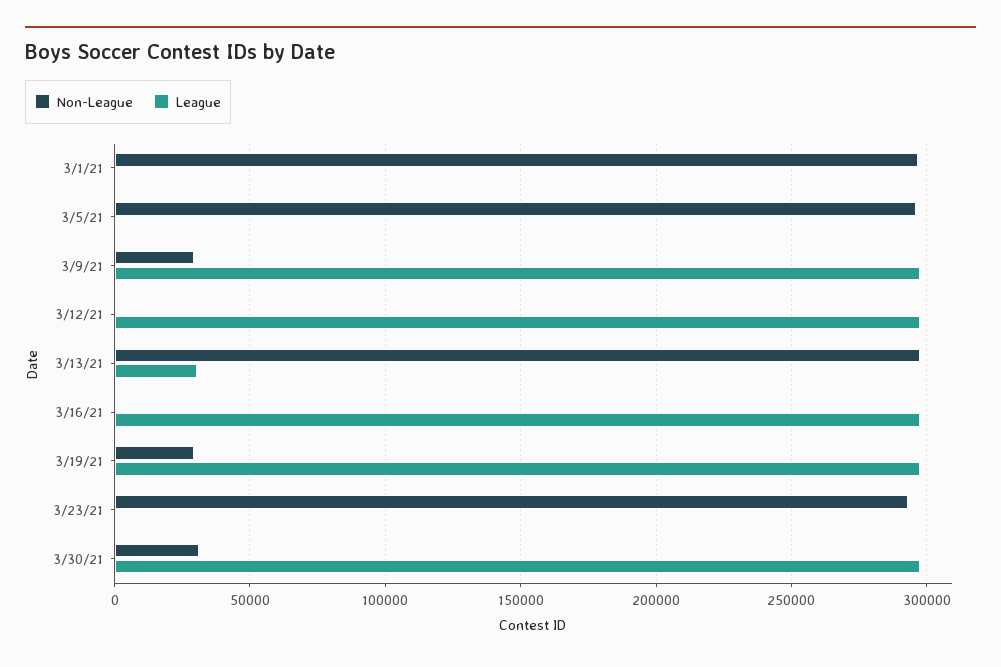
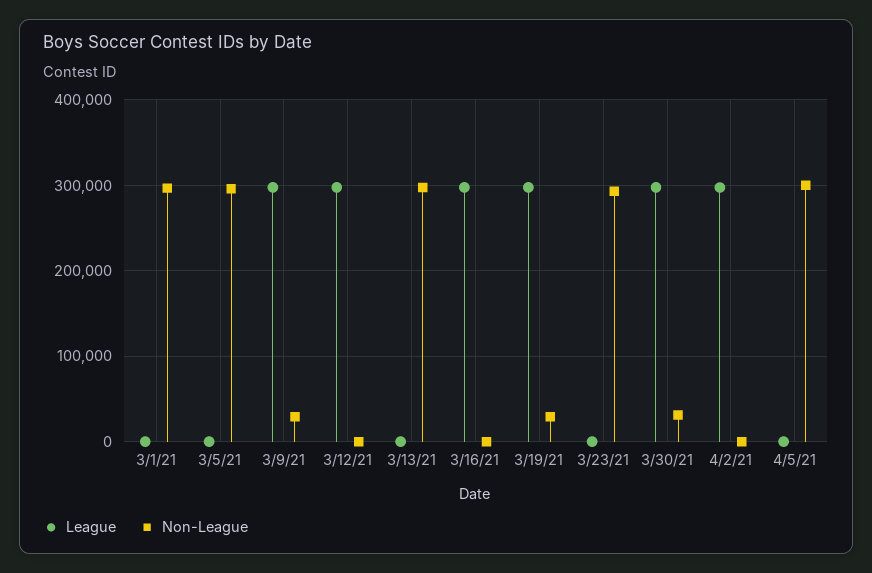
League, 3/13/21: 30000 -> 0
League, 4/2/21: none -> 300000
Non-League, 4/2/21: none -> 0
League, 4/5/21: none -> 0
Non-League, 4/5/21: none -> 300000

